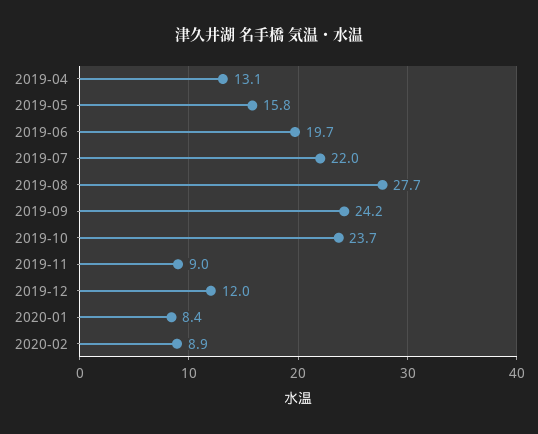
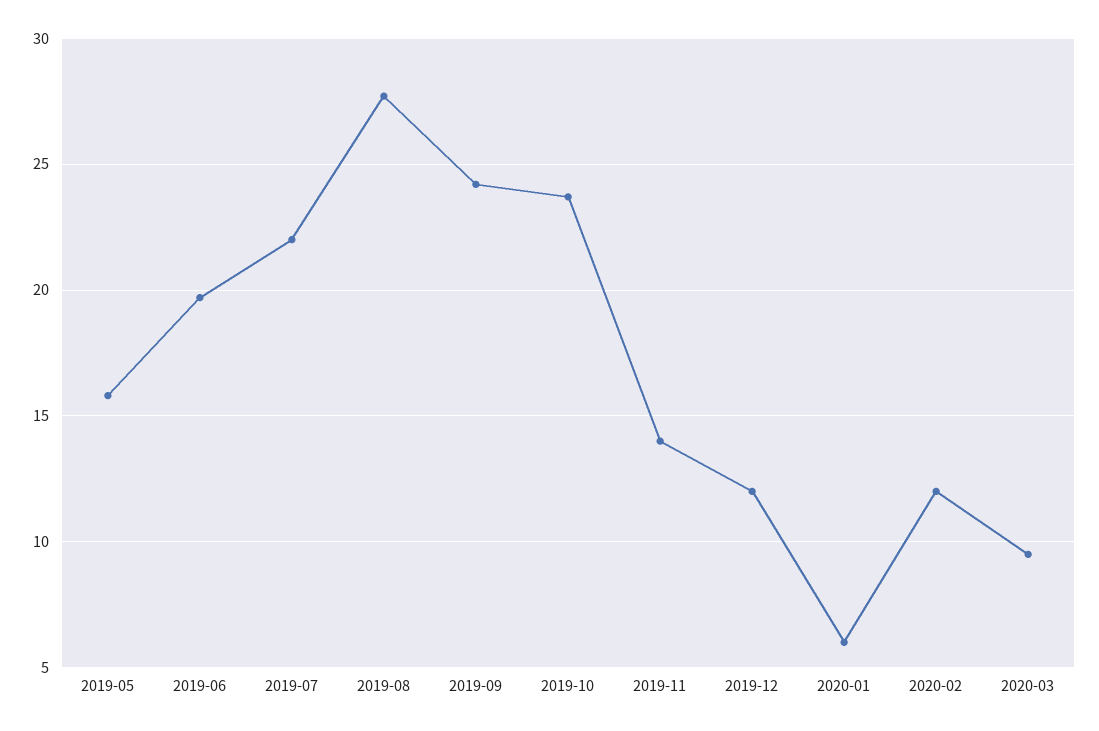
2019-04: 13.1 -> none
2019-11: 9 -> 14
2020-01: 8.4 -> 6
2020-02: 8.9 -> 12
2020-03: none -> 9.5

